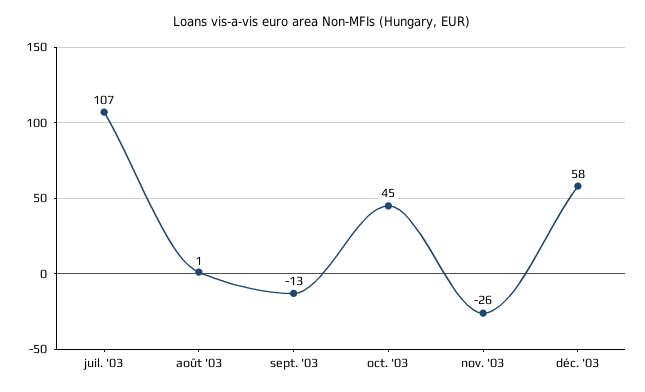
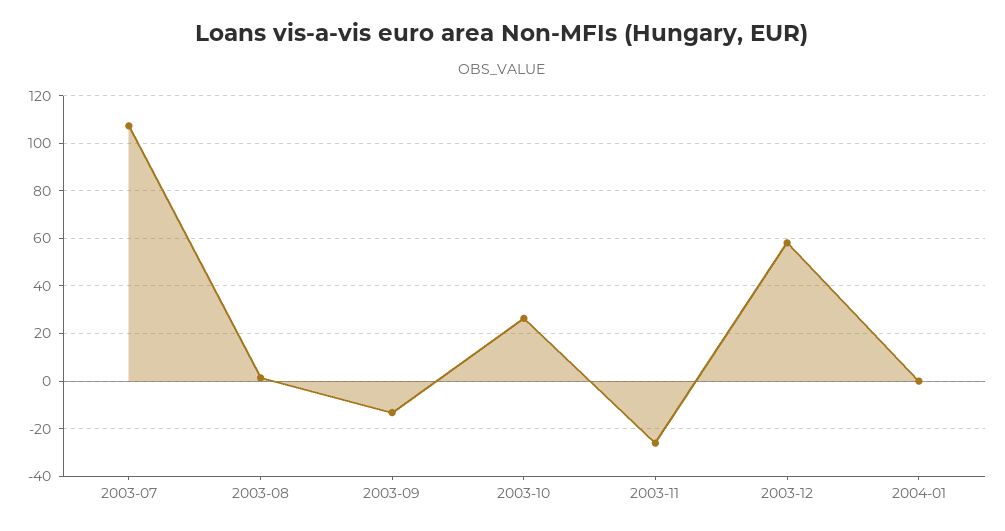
oct. '03: 45 -> 25
2004-01: none -> 0

